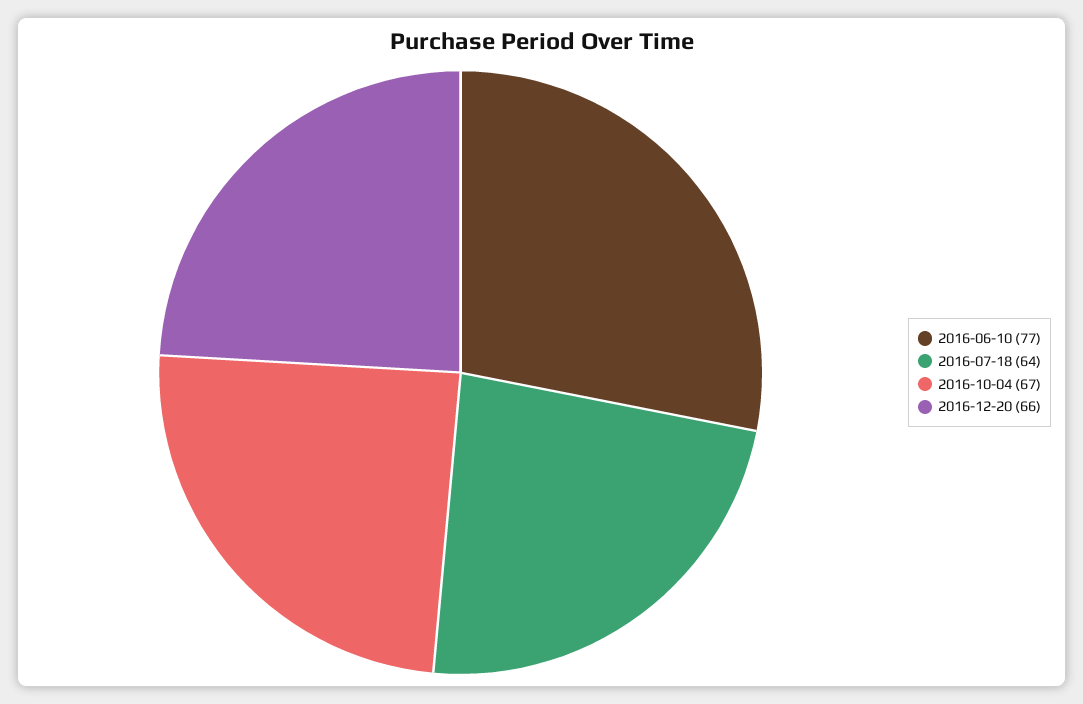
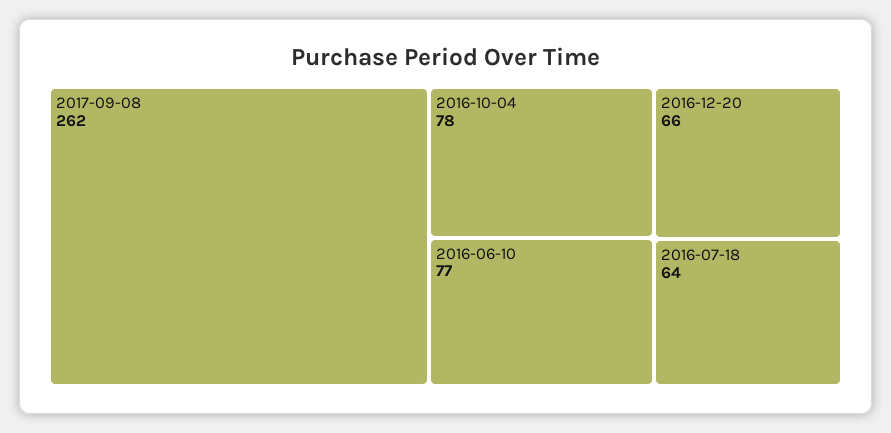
2016-10-04: 67 -> 78
2017-09-08: none -> 262

